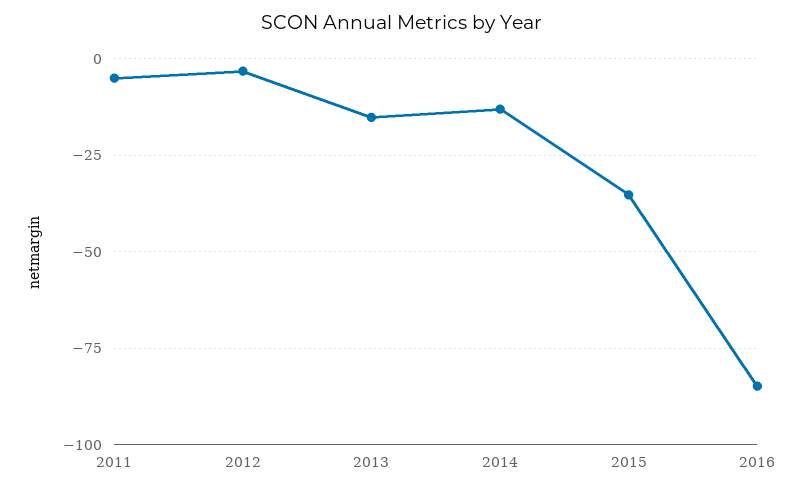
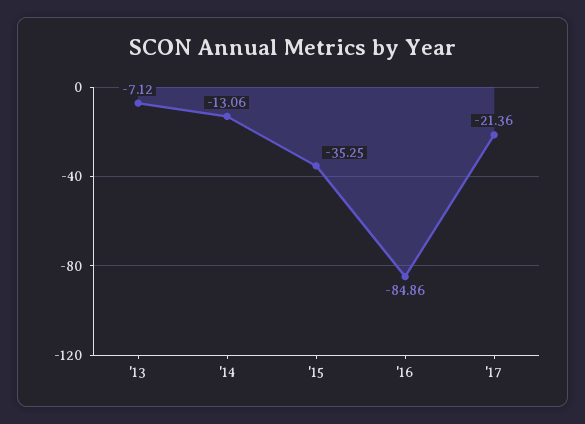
2011: -5 -> none
2012: -2.5 -> none
2013: -15 -> -7.12
'17: none -> -21.36

